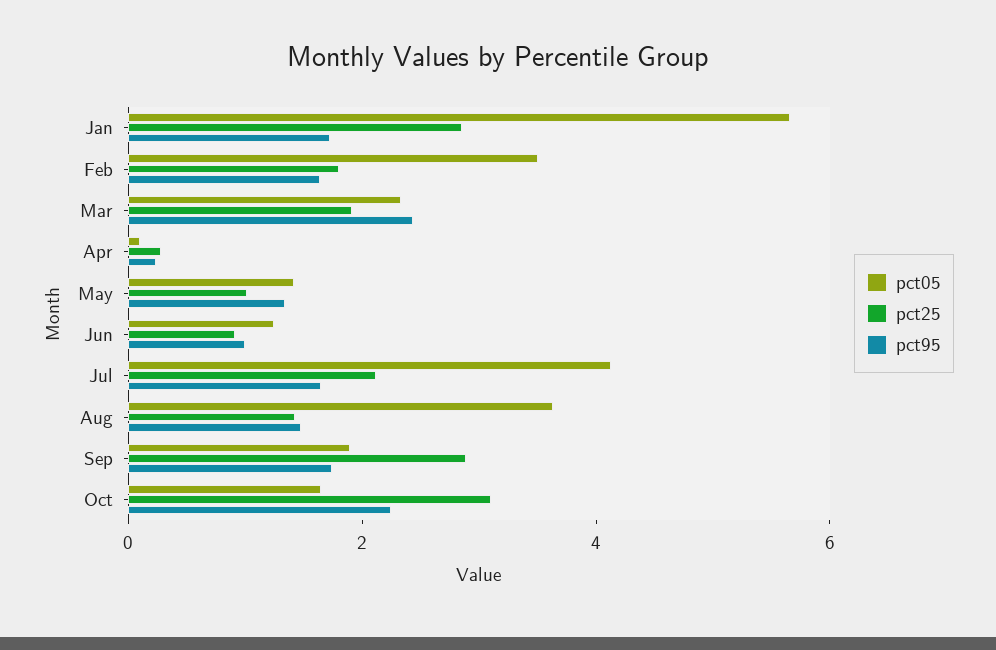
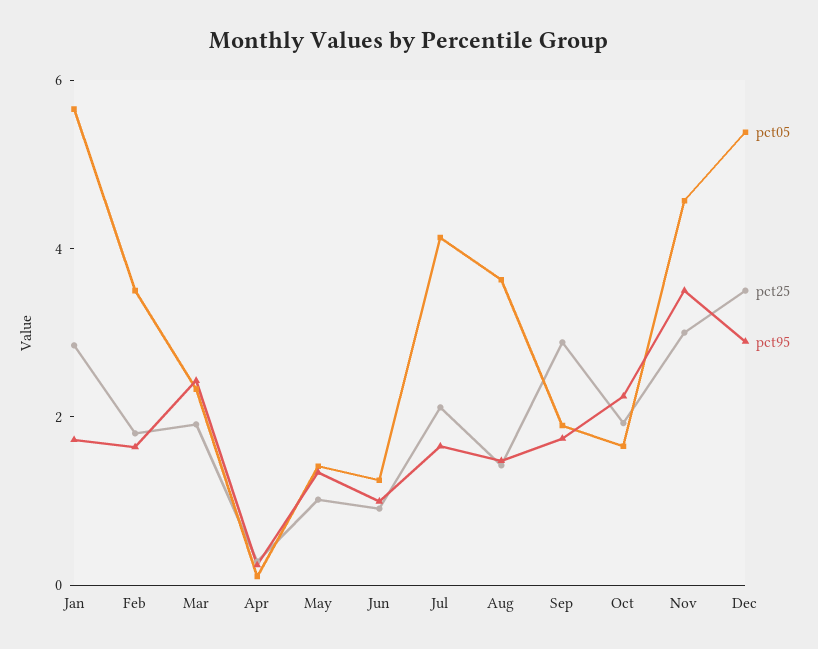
pct25, Oct: 3 -> 2
pct05, Nov: none -> 4.5
pct25, Nov: none -> 3
pct95, Nov: none -> 3.5
pct05, Dec: none -> 5.5
pct25, Dec: none -> 3.5
pct95, Dec: none -> 3

